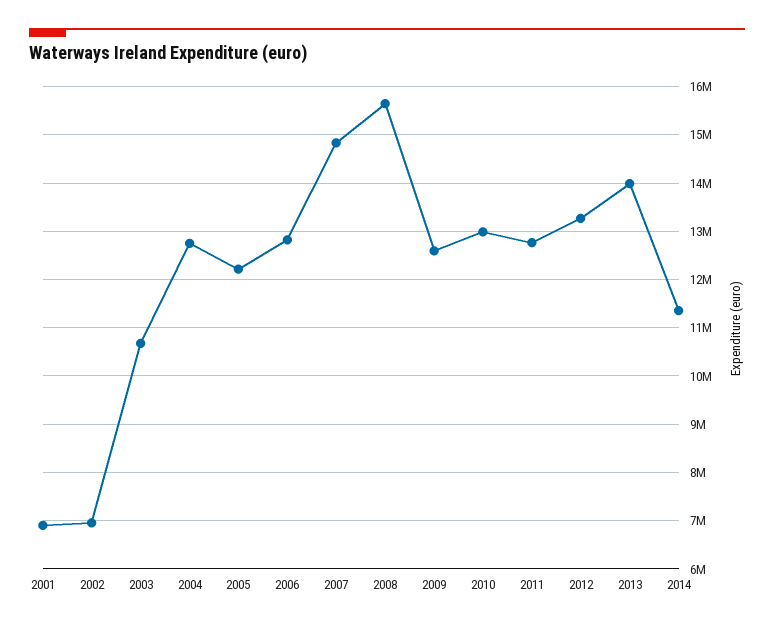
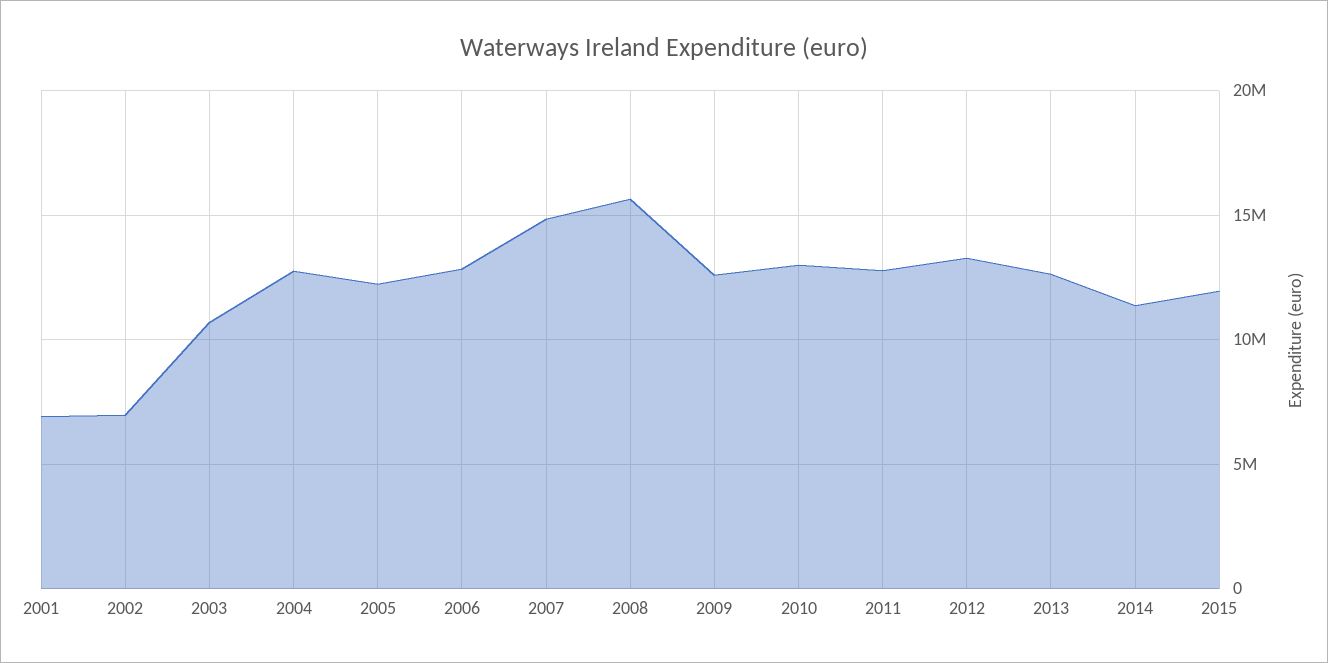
2013: 14000000 -> 12500000
2015: none -> 12000000

